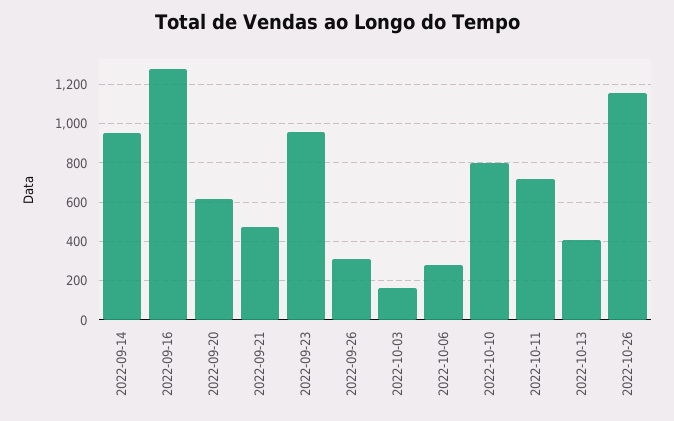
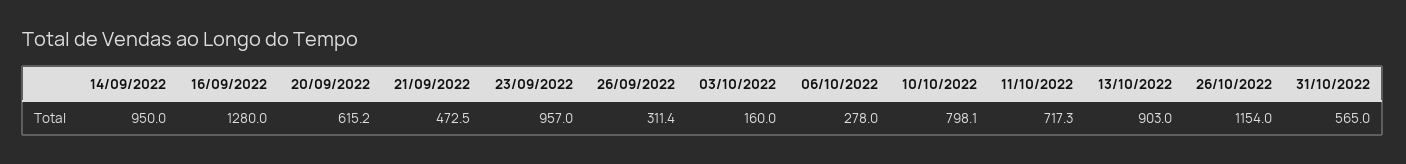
2022-10-13: 400 -> 903
31/10/2022: none -> 565

